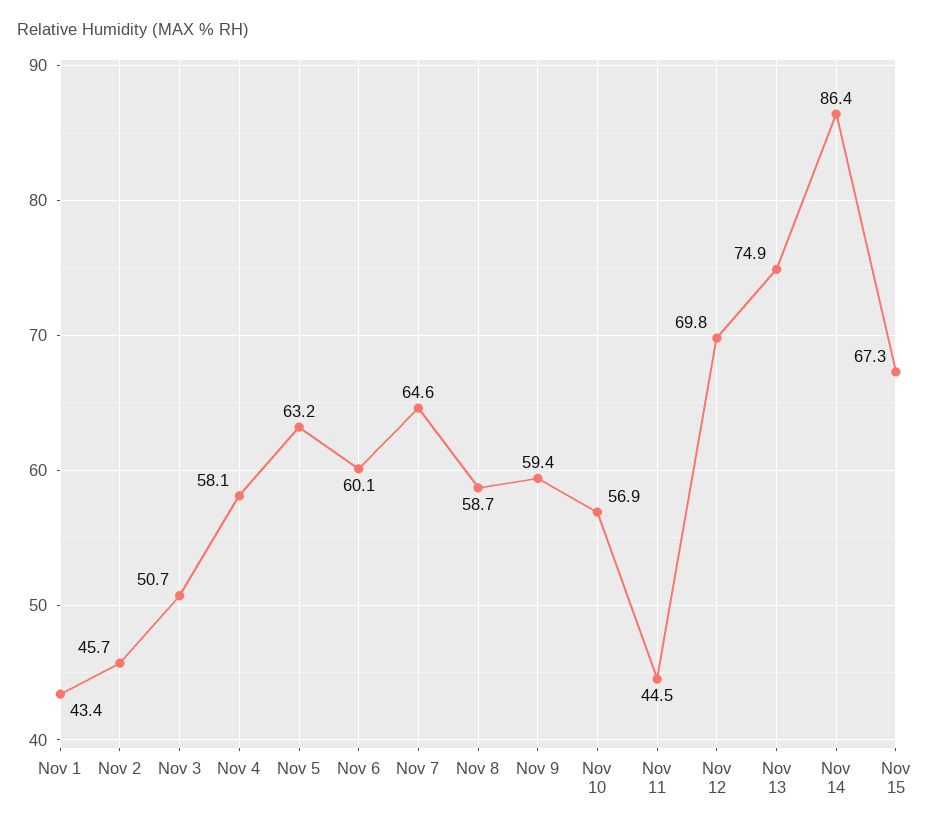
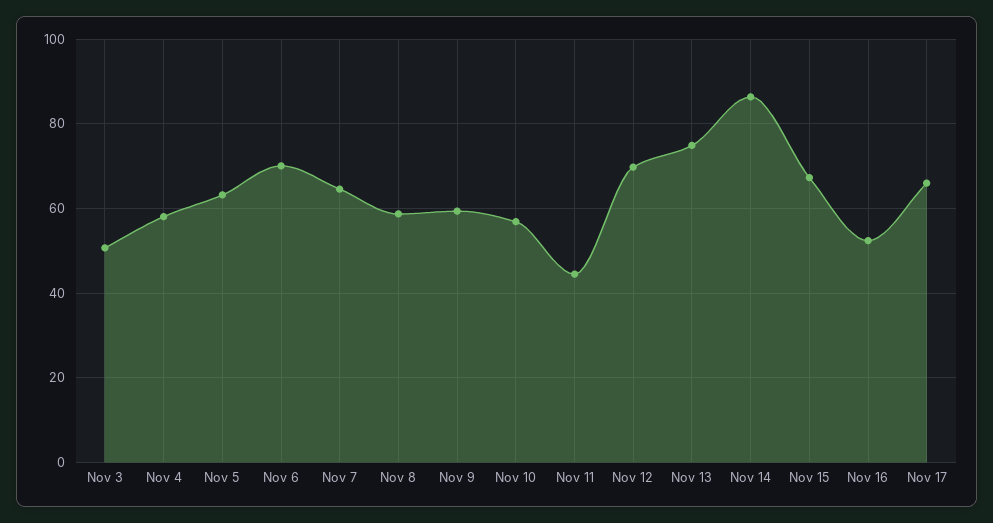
Nov 1: 43.4 -> none
Nov 2: 45.7 -> none
Nov 6: 60.1 -> 70
Nov 16: none -> 52
Nov 17: none -> 66

